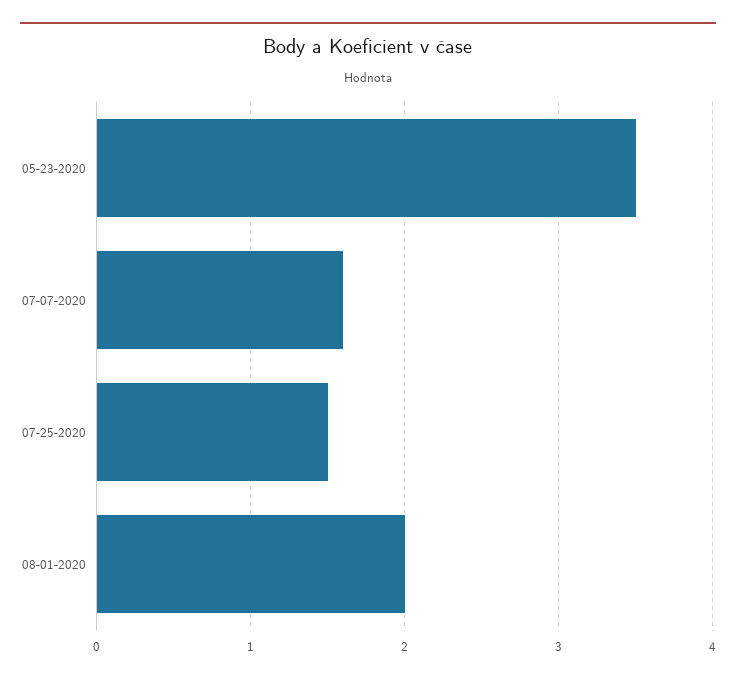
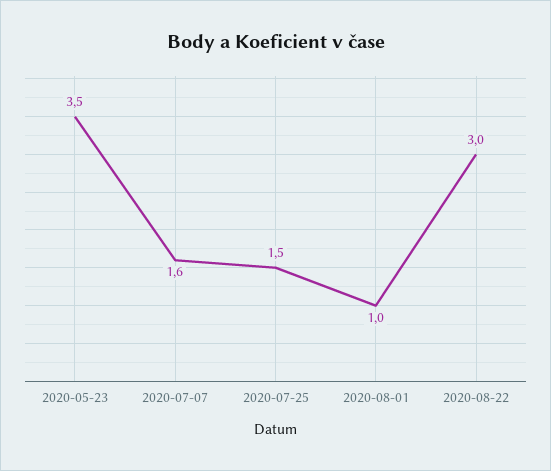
08-01-2020: 2 -> 1
2020-08-22: none -> 3

